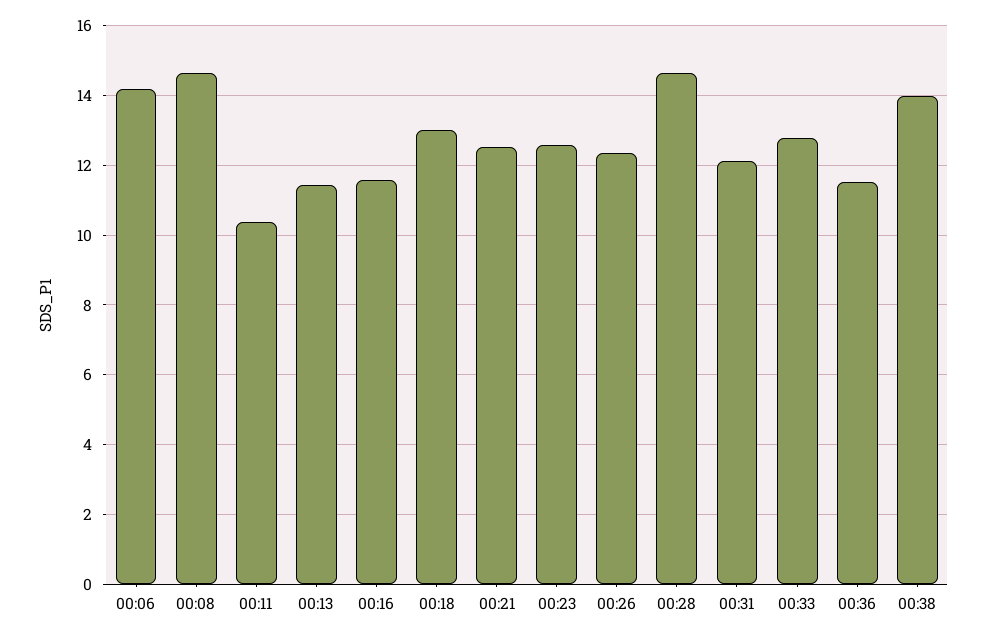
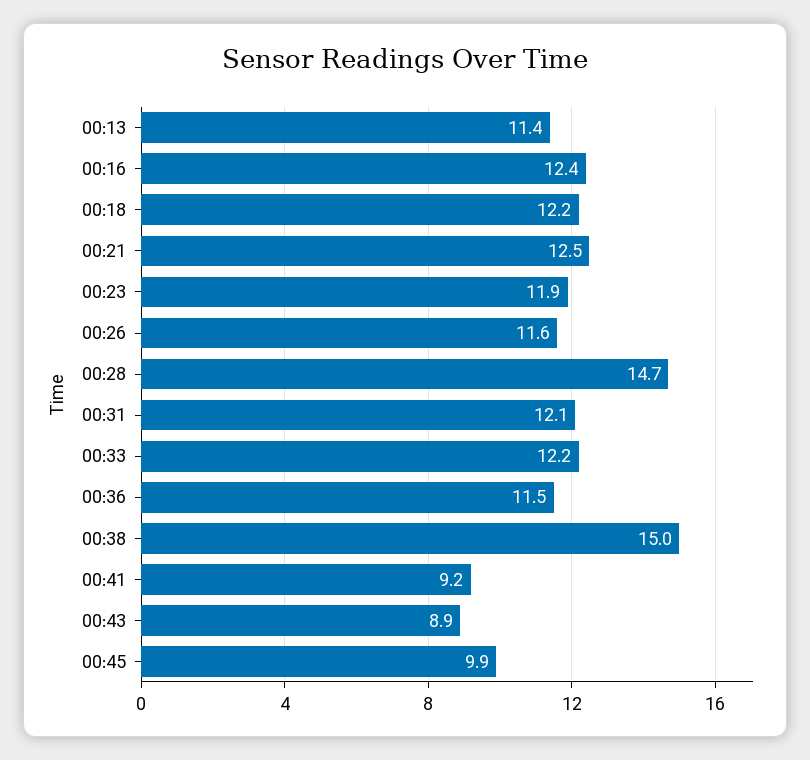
00:06: 14.2 -> none
00:08: 14.6 -> none
00:11: 10.4 -> none
00:16: 11.6 -> 12.4
00:18: 13 -> 12.2
00:23: 12.6 -> 11.9
00:26: 12.4 -> 11.6
00:33: 12.8 -> 12.2
00:38: 14 -> 15
00:41: none -> 9.2
00:43: none -> 8.9
00:45: none -> 9.9

